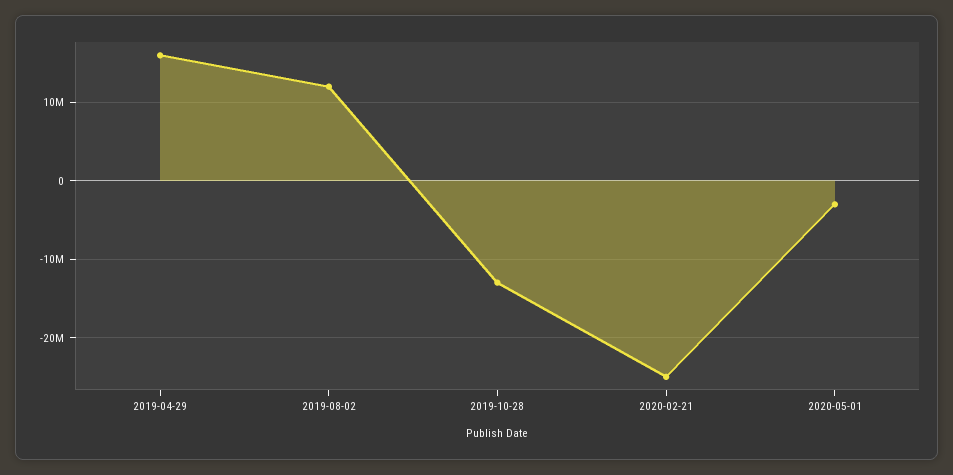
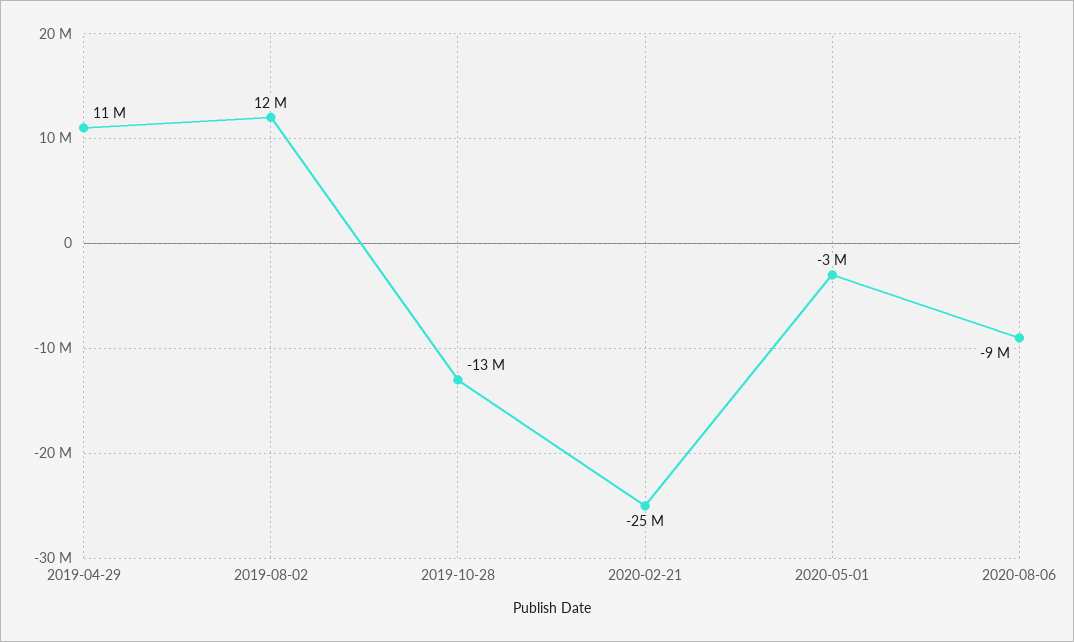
2019-04-29: 16000000 -> 11000000
2020-08-06: none -> -9000000

